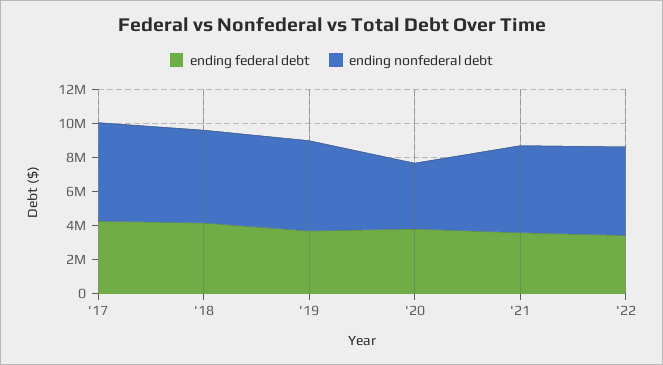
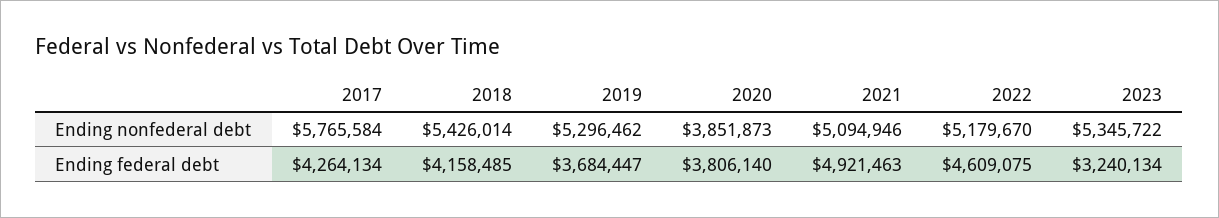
ending federal debt, '21: 3500000 -> 4921463
ending federal debt, '22: 3500000 -> 4609075
ending nonfederal debt, 2023: none -> 5345722
ending federal debt, 2023: none -> 3240134

